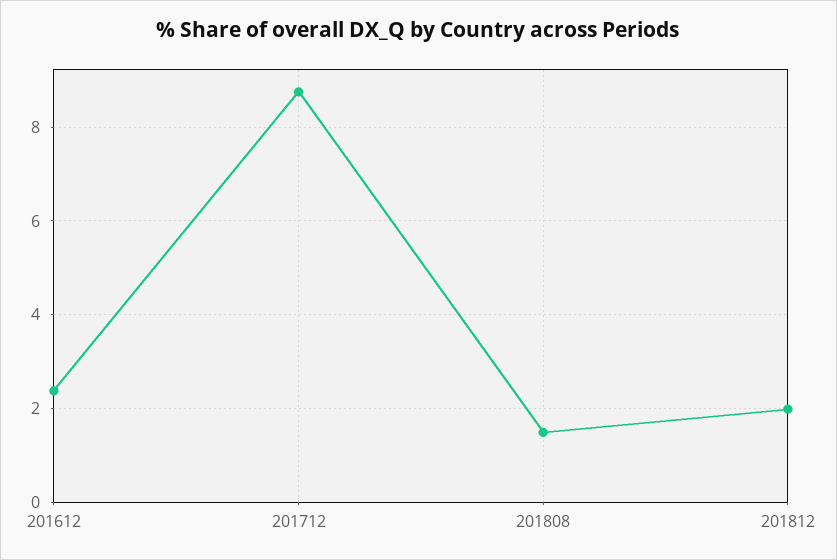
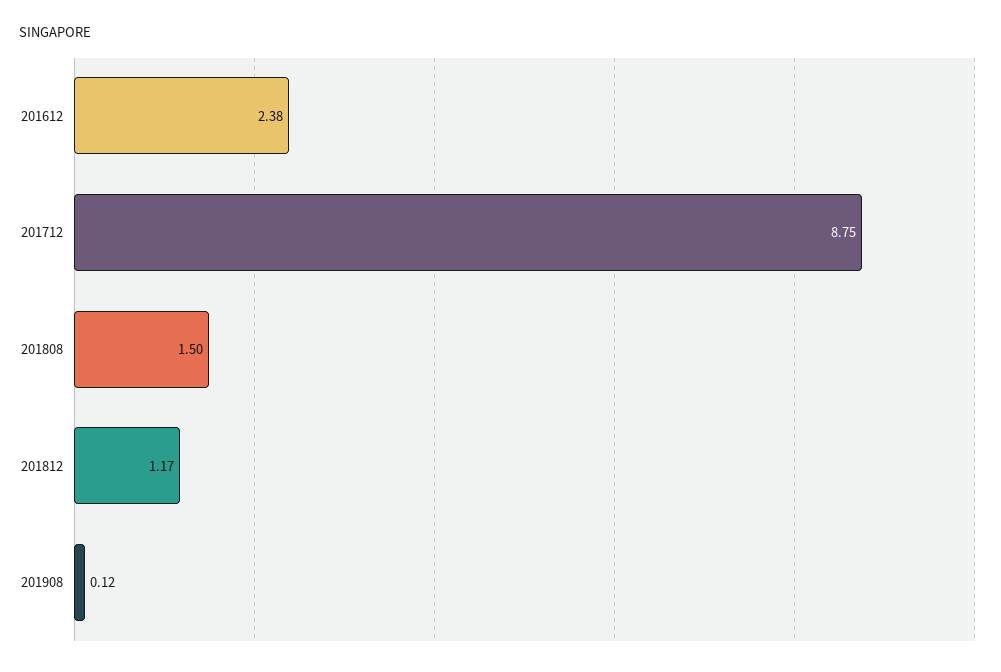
201812: 2 -> 1.17
201908: none -> 0.12

